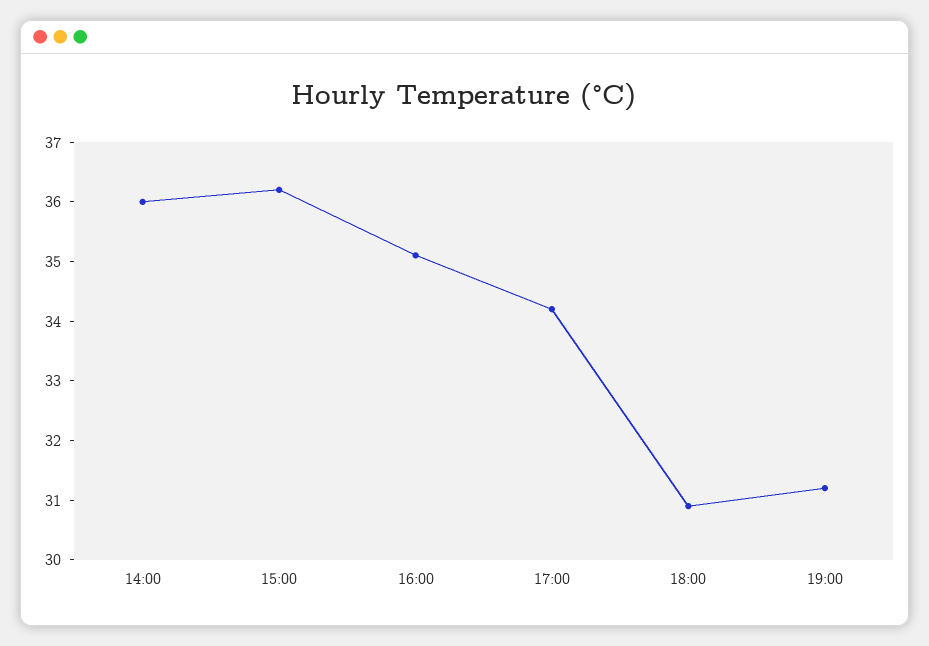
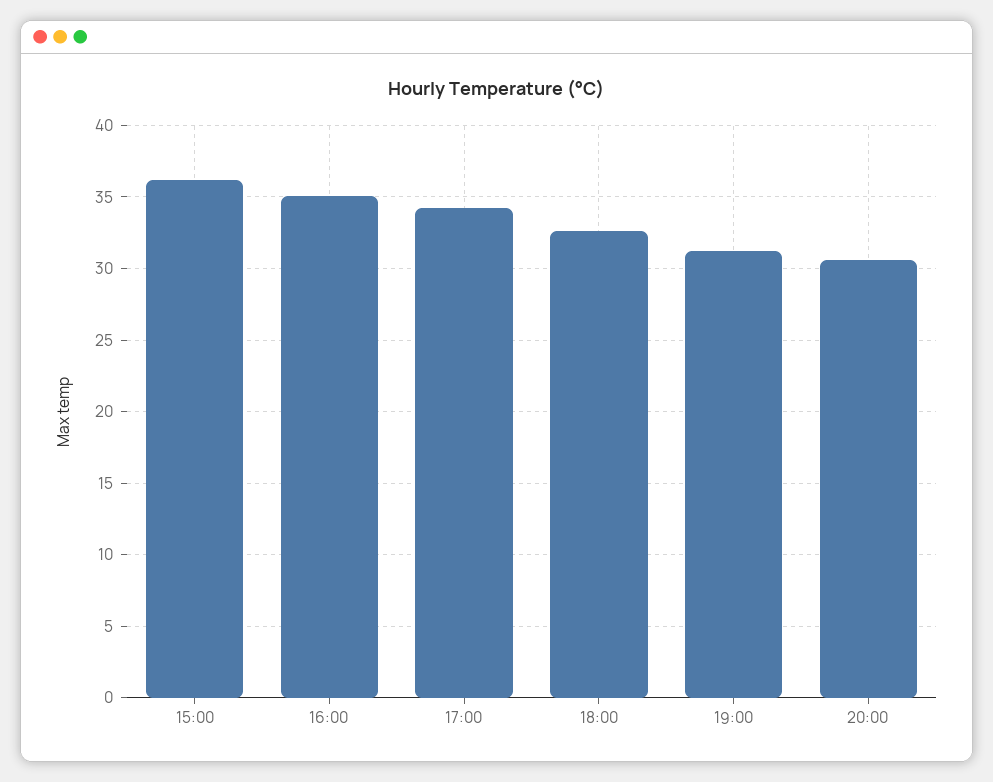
14:00: 36 -> none
18:00: 31 -> 32.5
20:00: none -> 30.5

